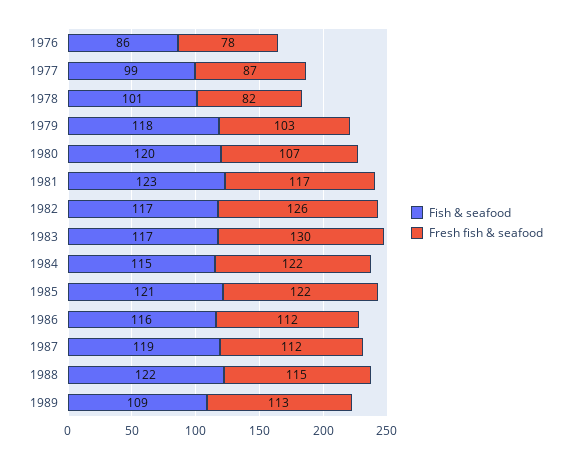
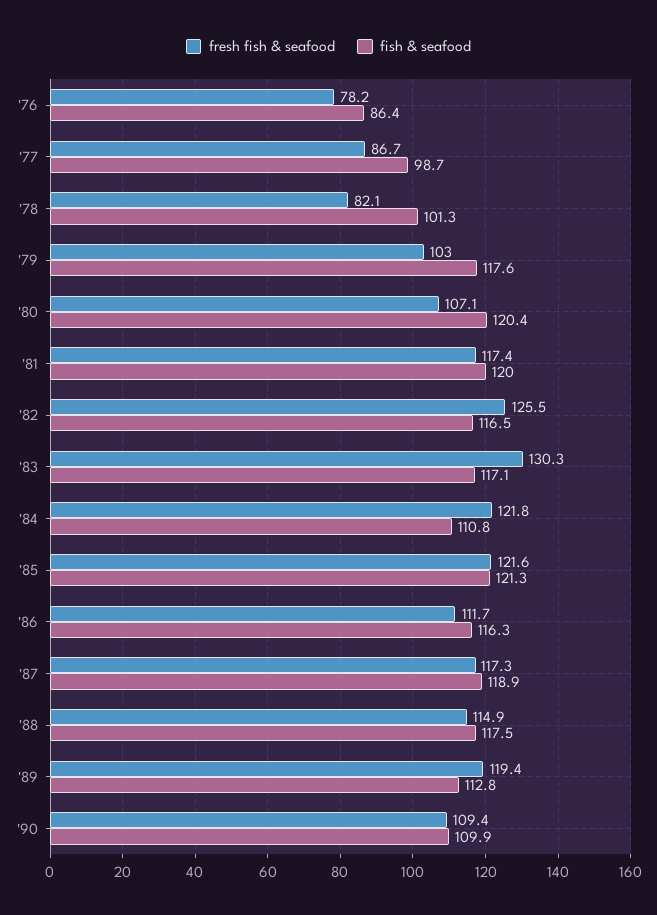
Fish & seafood, 1981: 123 -> 120
Fish & seafood, 1984: 115 -> 110.8
Fresh fish & seafood, 1987: 112 -> 117.3
Fish & seafood, 1988: 122 -> 117.5
Fish & seafood, 1989: 109 -> 112.8
Fresh fish & seafood, 1989: 113 -> 119.4
Fresh fish & seafood, '90: none -> 109.4
Fish & seafood, '90: none -> 109.9

